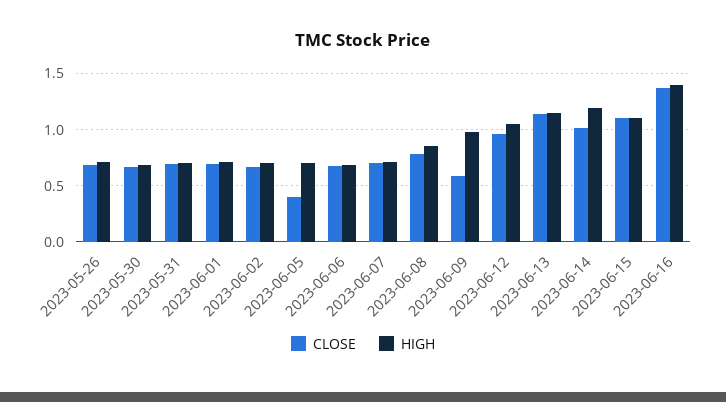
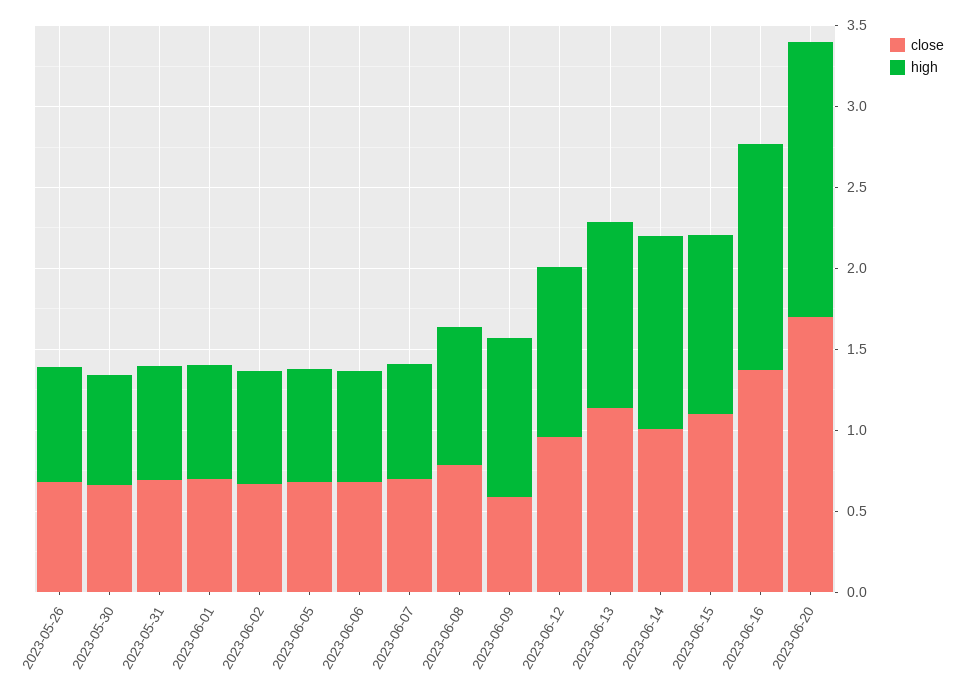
CLOSE, 2023-06-05: 0.4 -> 0.7
CLOSE, 2023-06-20: none -> 1.7
HIGH, 2023-06-20: none -> 1.7

